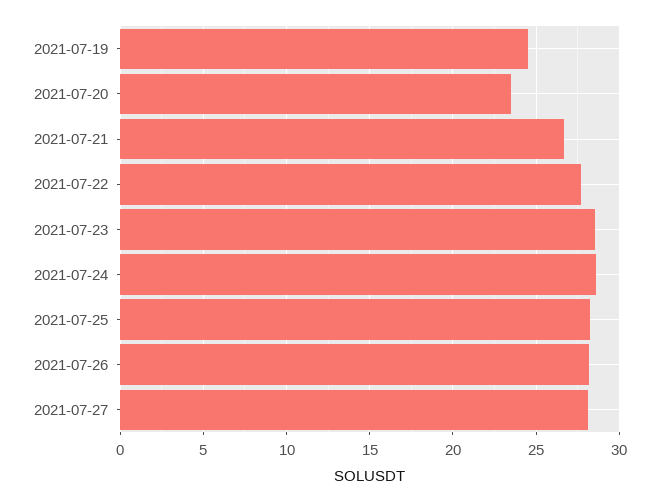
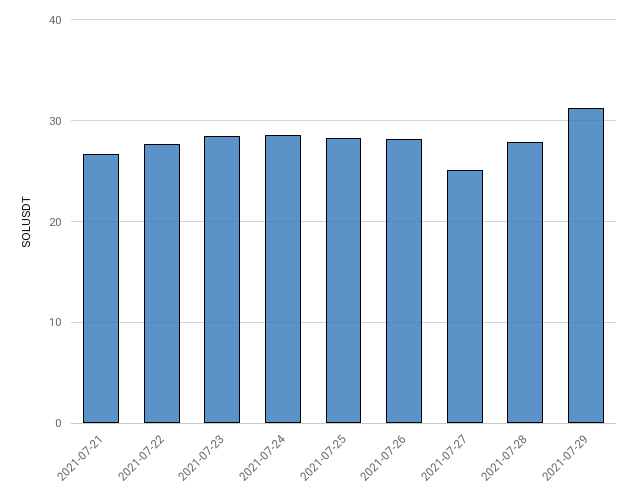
2021-07-19: 24.5 -> none
2021-07-20: 23.5 -> none
2021-07-27: 28 -> 25
2021-07-28: none -> 28
2021-07-29: none -> 31

